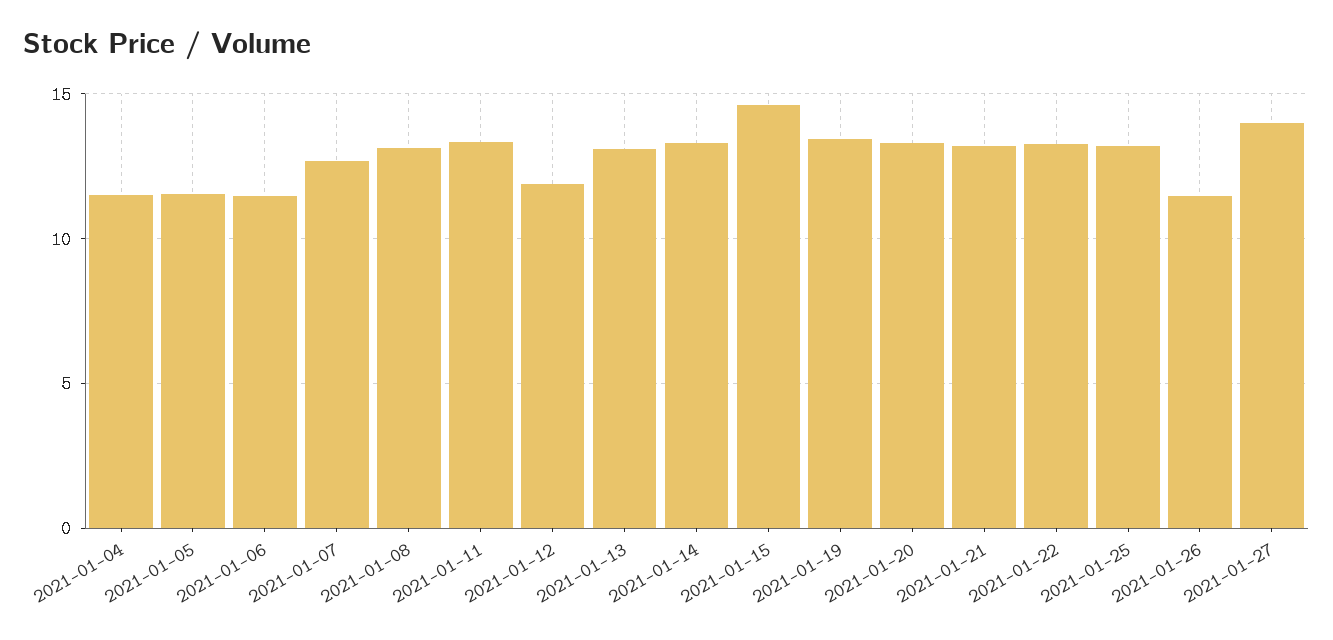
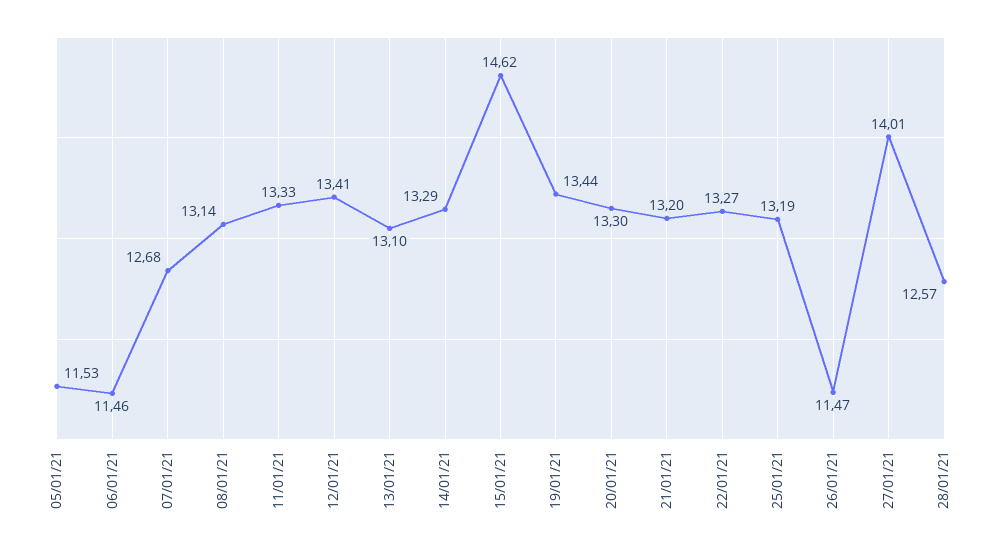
2021-01-04: 11.5 -> none
2021-01-12: 12 -> 13.41
28/01/21: none -> 12.57

